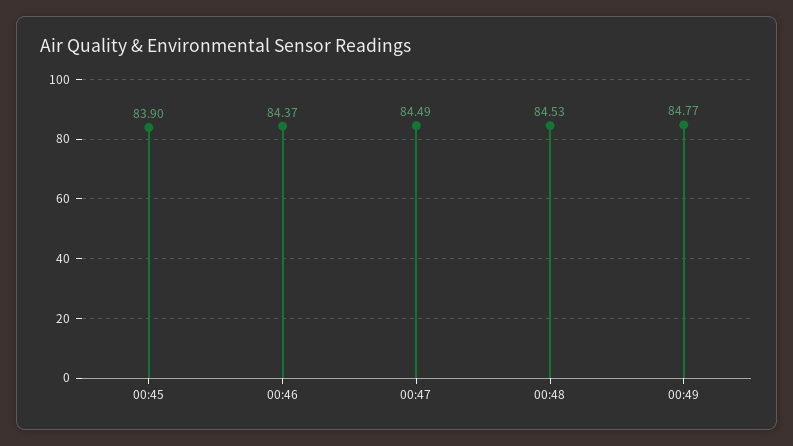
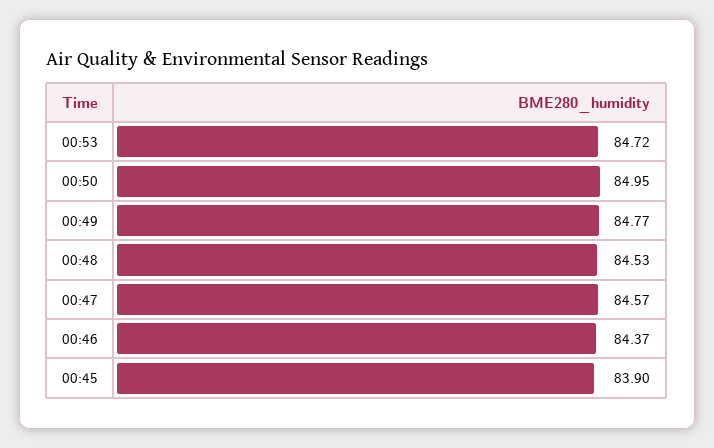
00:47: 84.49 -> 84.57
00:53: none -> 84.72
00:50: none -> 84.95

